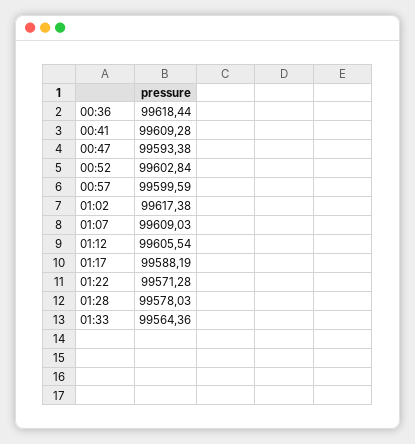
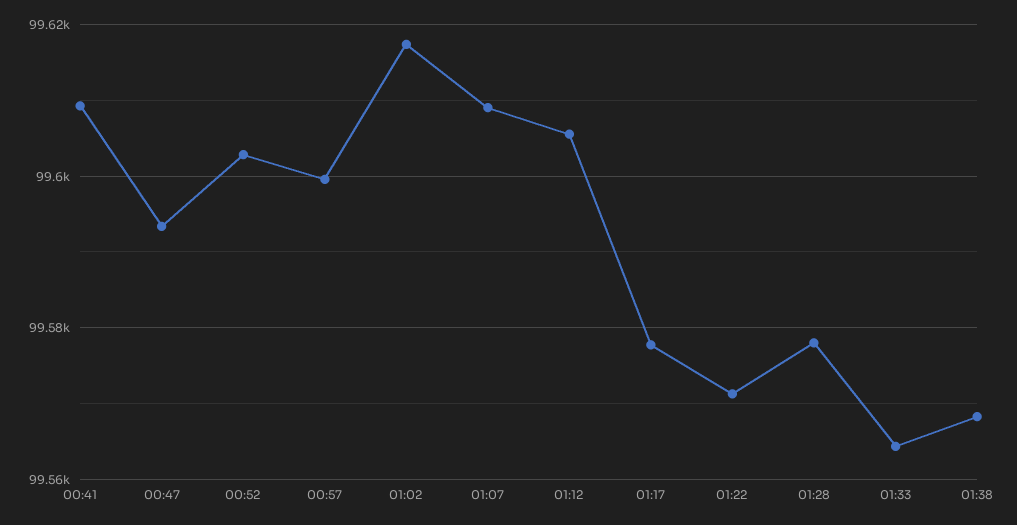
00:36: 99618.44 -> none
01:17: 99588.19 -> 99578
01:38: none -> 99568

